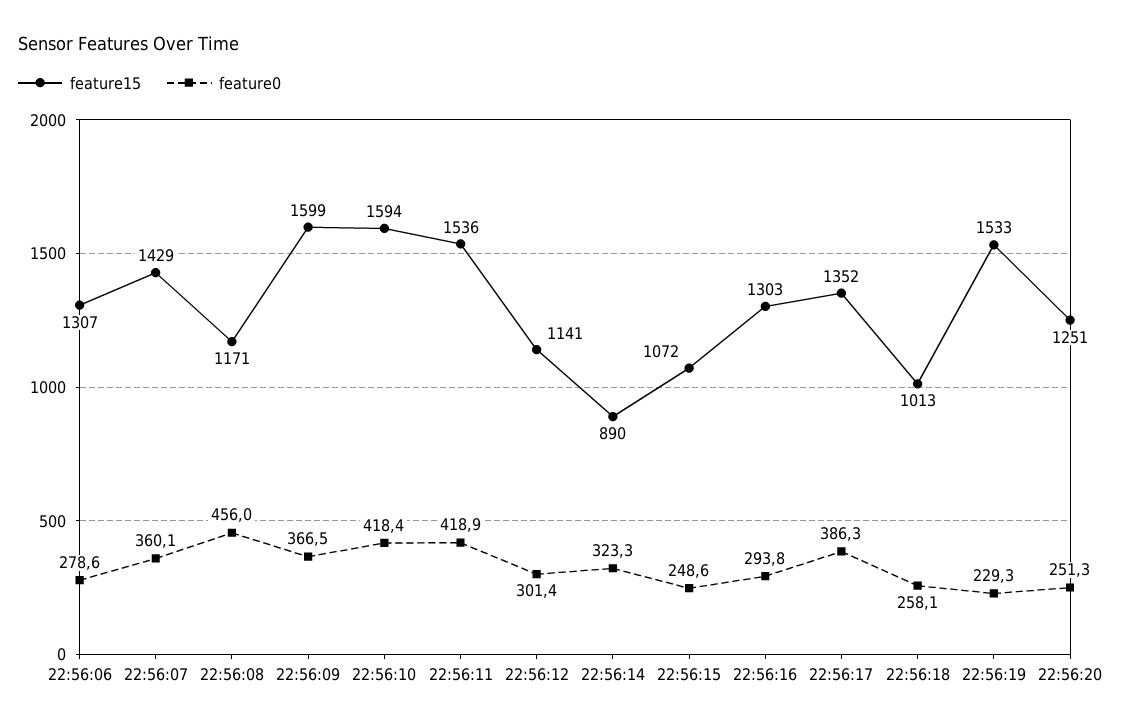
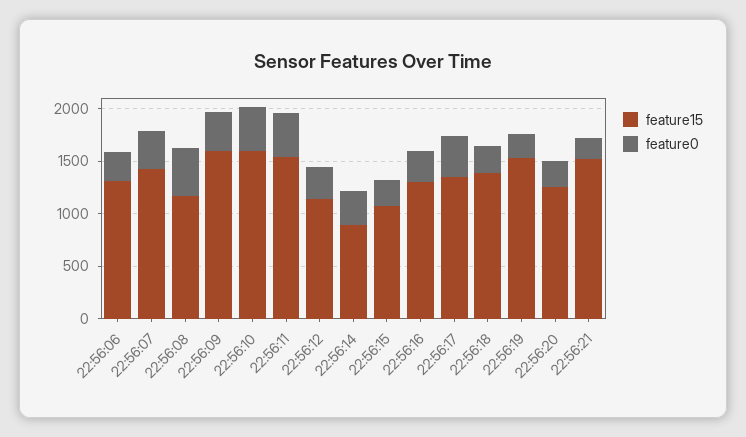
feature15, 22:56:18: 1013 -> 1400
feature15, 22:56:21: none -> 1500
feature0, 22:56:21: none -> 200

